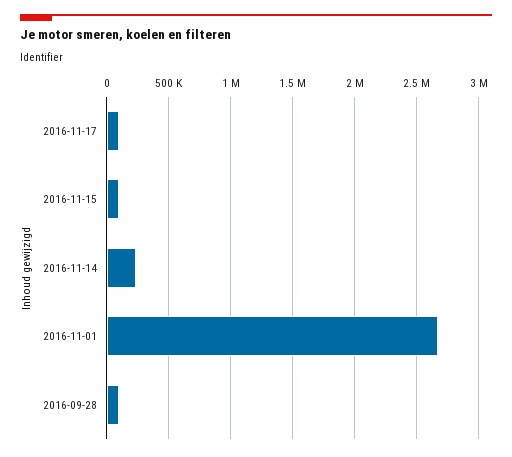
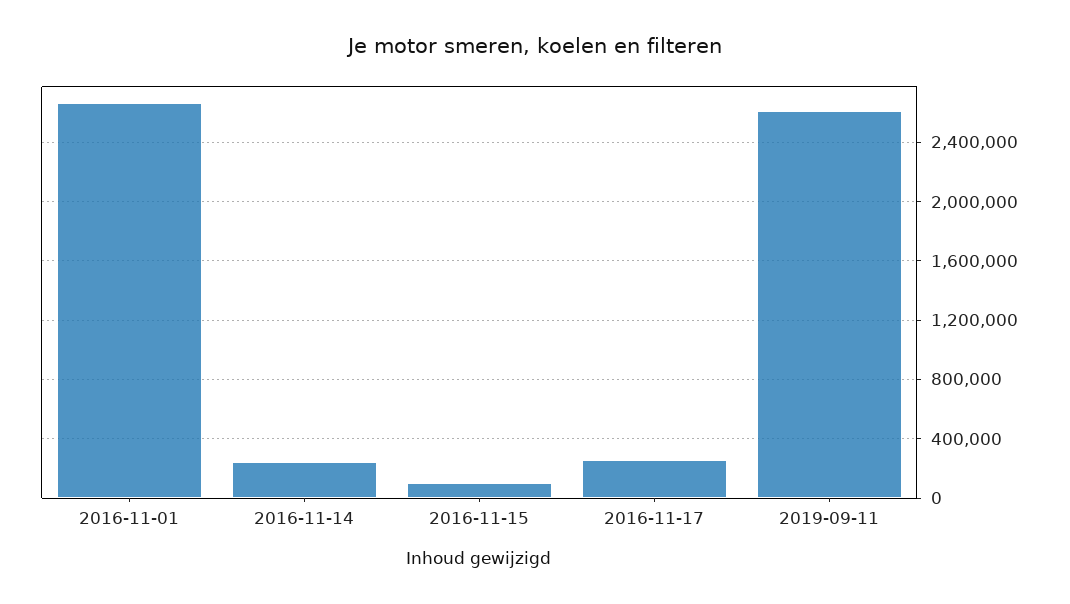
2016-11-17: 100000 -> 250000
2016-09-28: 100000 -> none
2019-09-11: none -> 2600000

